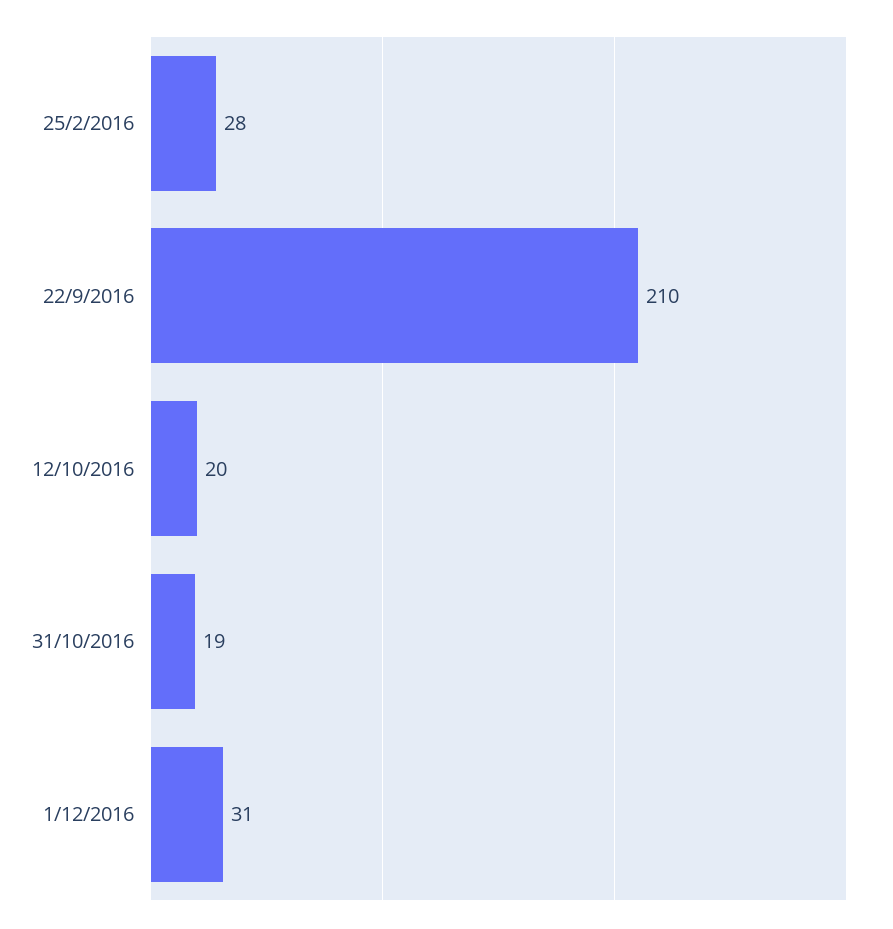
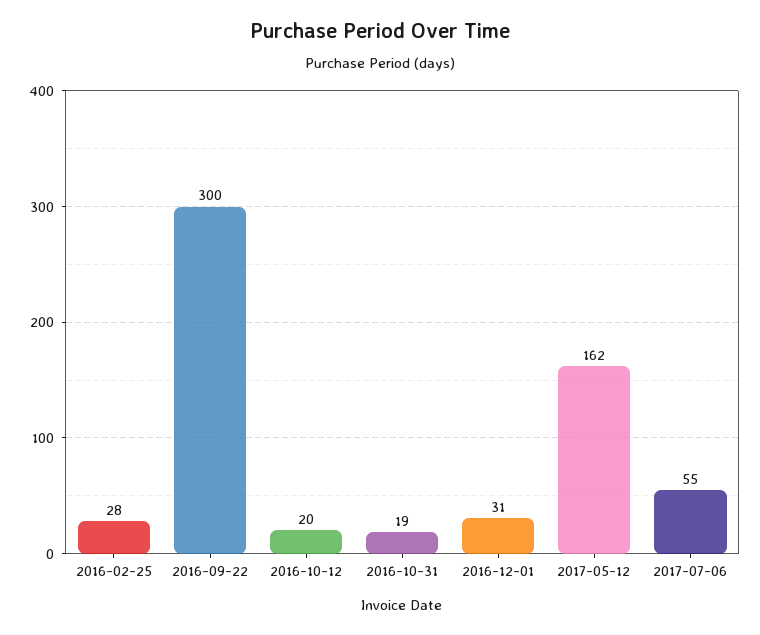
22/9/2016: 210 -> 300
2017-05-12: none -> 162
2017-07-06: none -> 55

